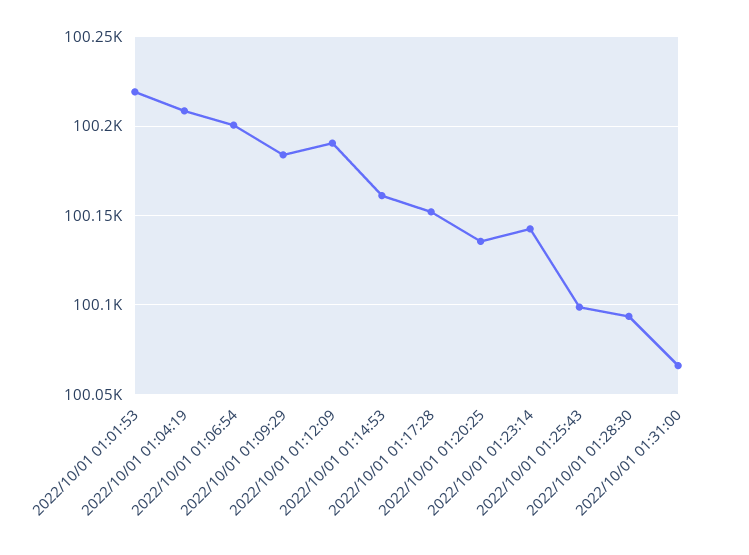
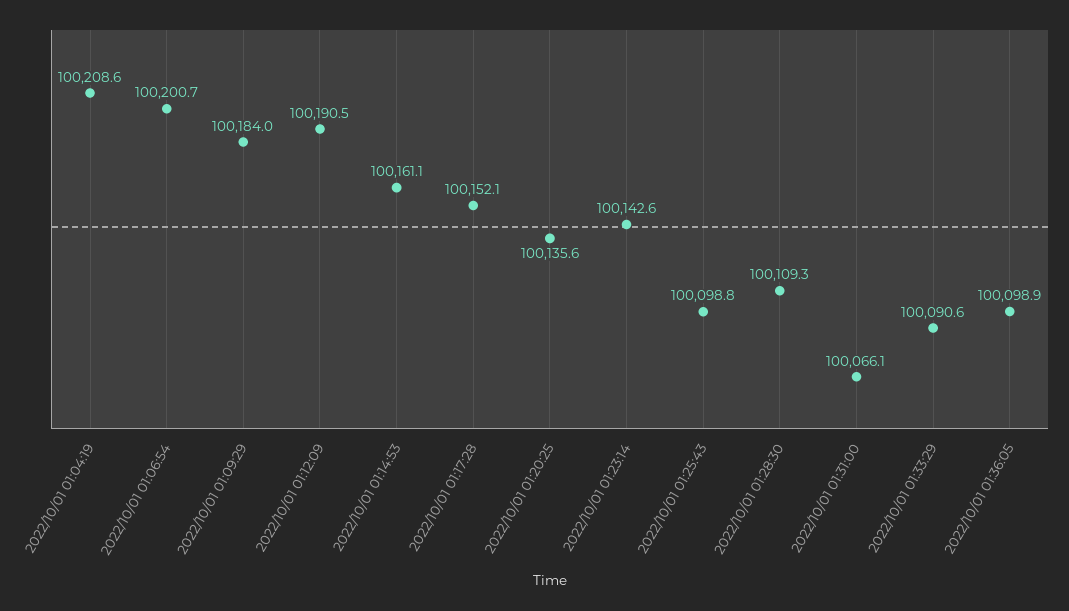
2022/10/01 01:01:53: 100220 -> none
2022/10/01 01:28:30: 100095 -> 100109.3
2022/10/01 01:33:29: none -> 100090.6
2022/10/01 01:36:05: none -> 100098.9

